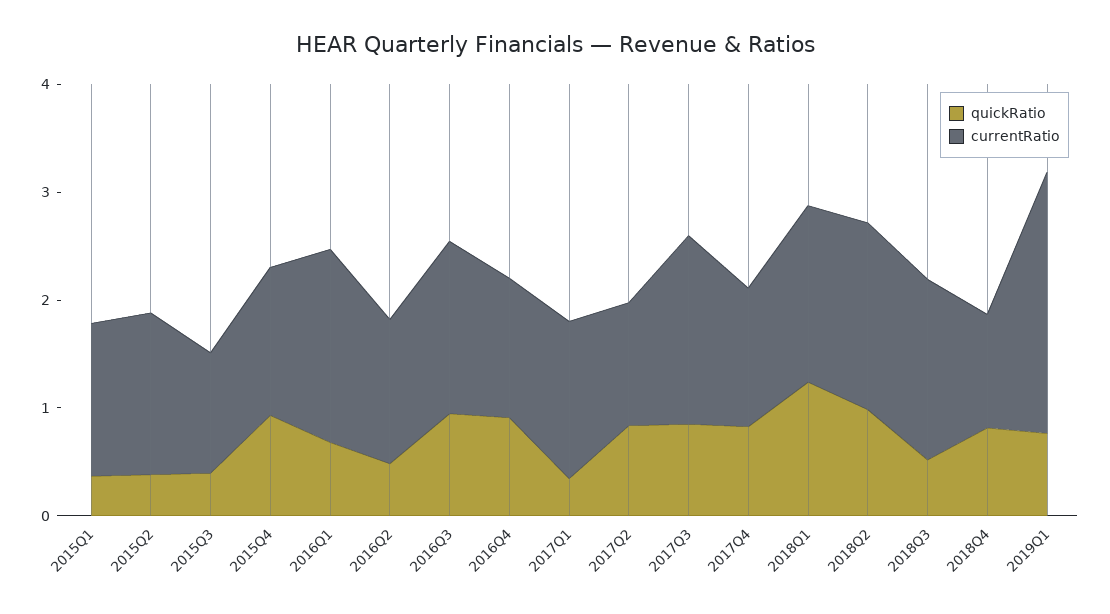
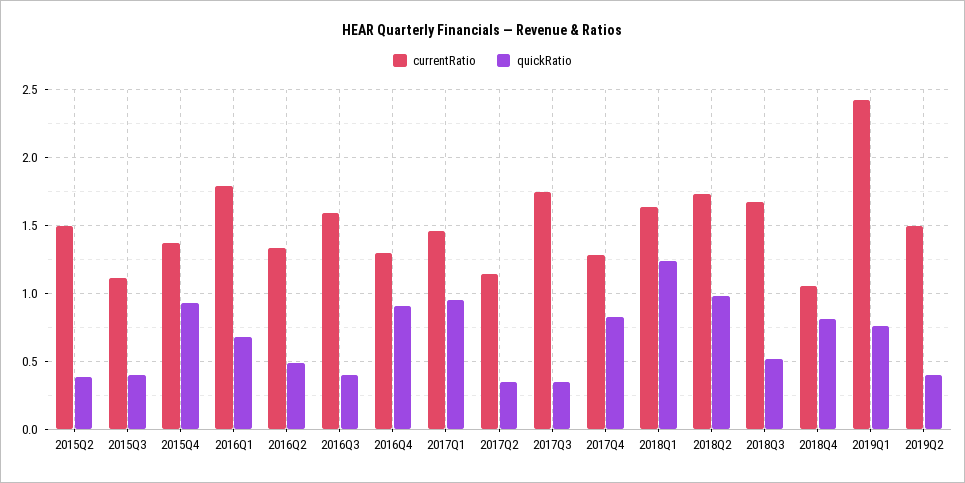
quickRatio, 2015Q1: 0.4 -> none
currentRatio, 2015Q1: 1.4 -> none
quickRatio, 2016Q3: 1 -> 0.4
quickRatio, 2017Q1: 0.4 -> 0.95
quickRatio, 2017Q2: 0.8 -> 0.35
quickRatio, 2017Q3: 0.8 -> 0.35
currentRatio, 2019Q2: none -> 1.5
quickRatio, 2019Q2: none -> 0.4

